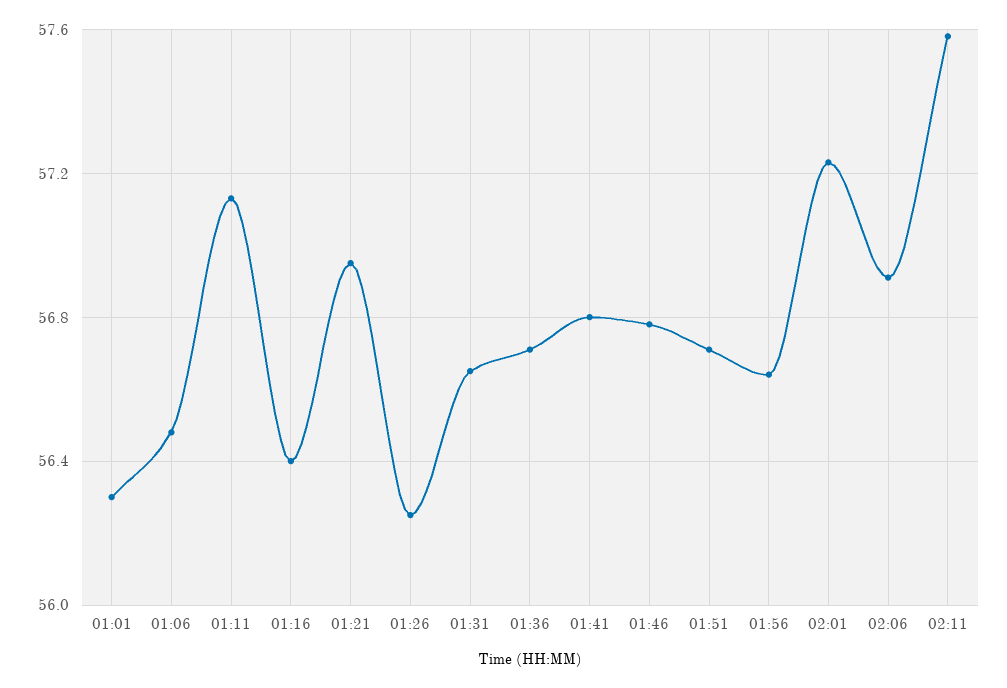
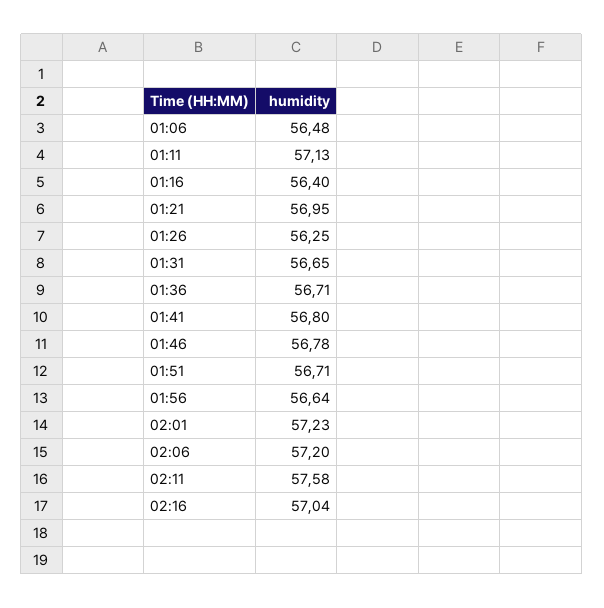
01:01: 56.3 -> none
02:06: 56.9 -> 57.2
02:16: none -> 57.04

